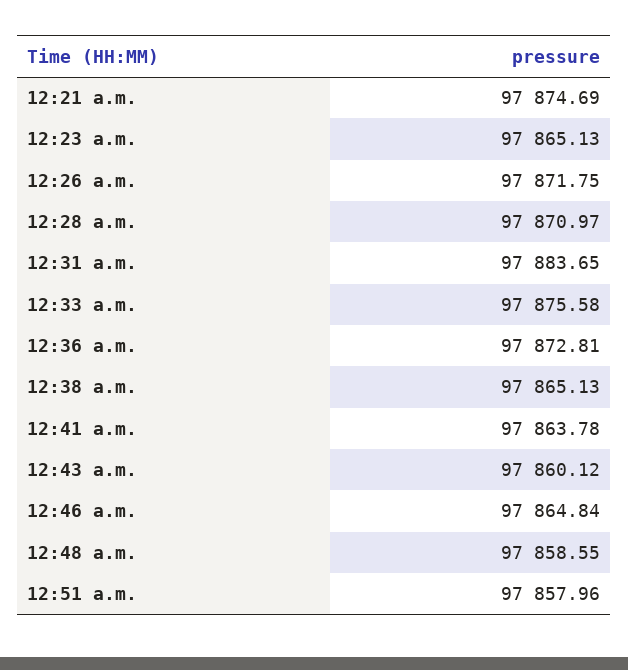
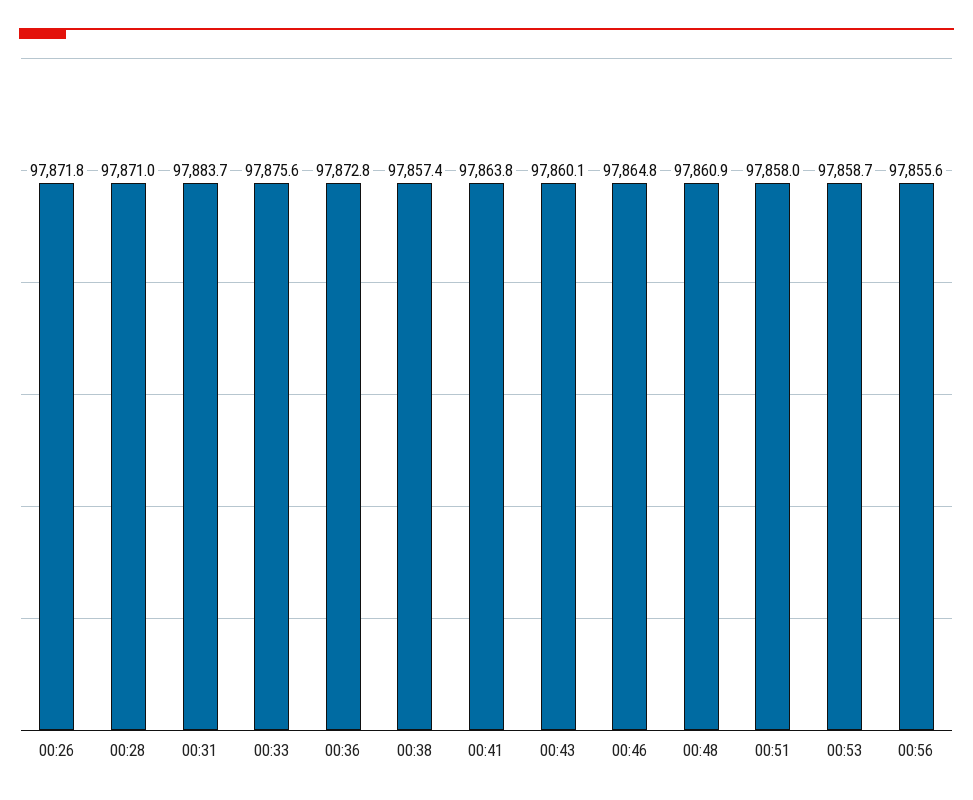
12:21 a.m.: 97874.69 -> none
12:23 a.m.: 97865.13 -> none
12:38 a.m.: 97865.13 -> 97857.4
12:48 a.m.: 97858.55 -> 97860.9
00:53: none -> 97858.7
00:56: none -> 97855.6

